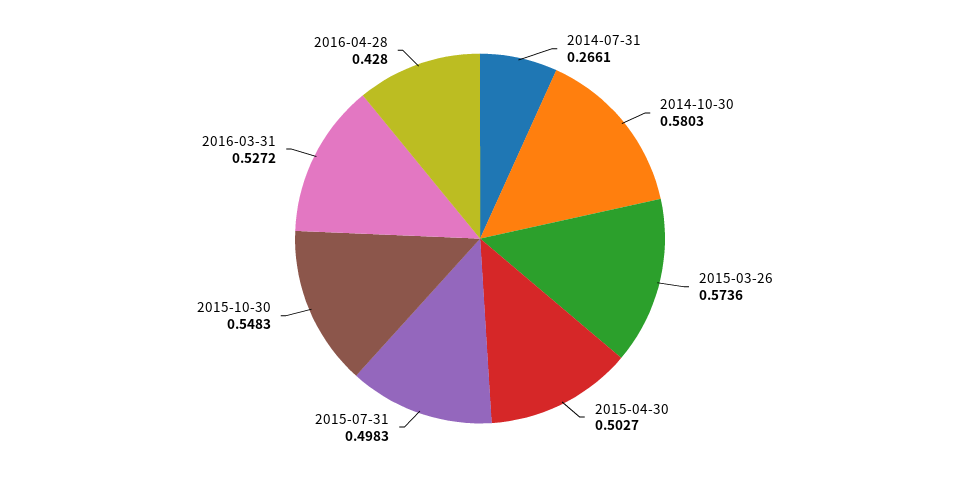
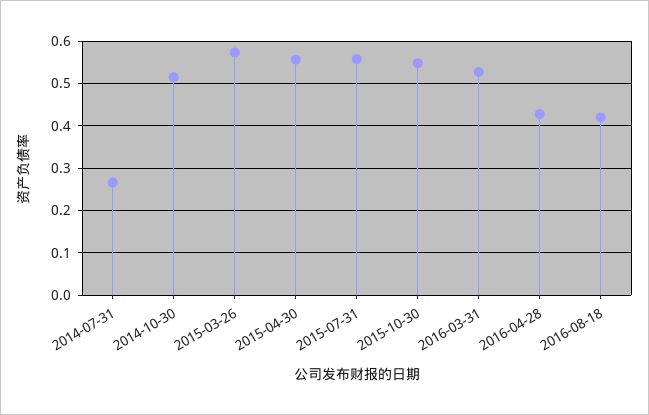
2014-10-30: 0.5803 -> 0.52
2015-04-30: 0.5027 -> 0.56
2015-07-31: 0.4983 -> 0.56
2016-08-18: none -> 0.42

